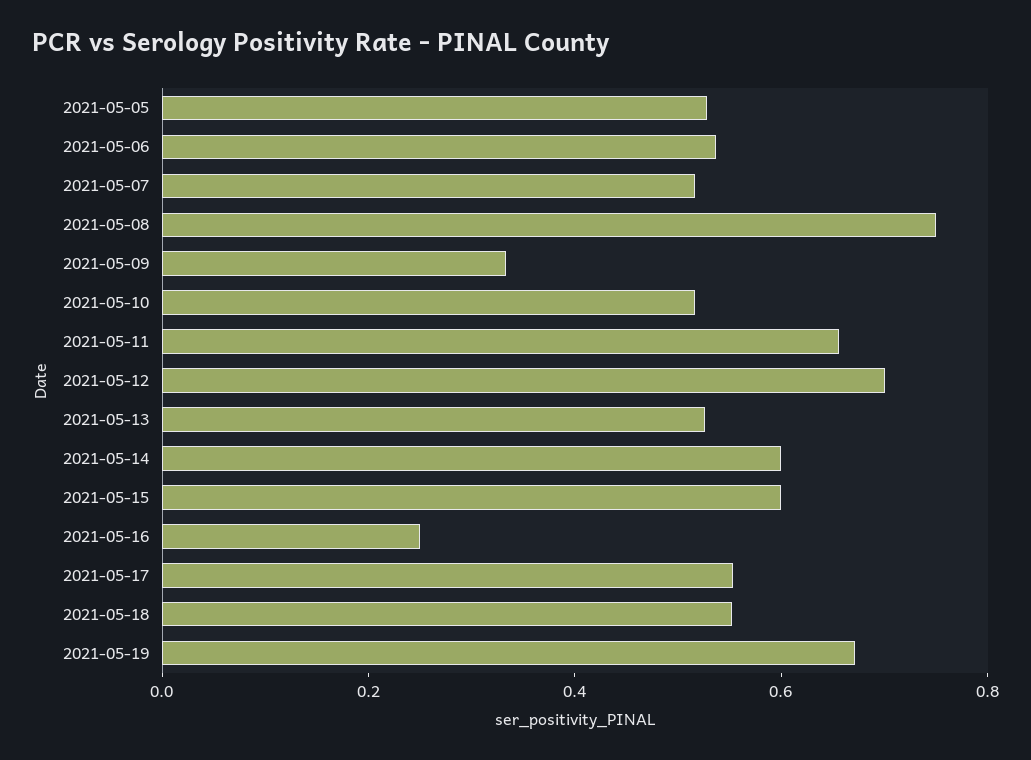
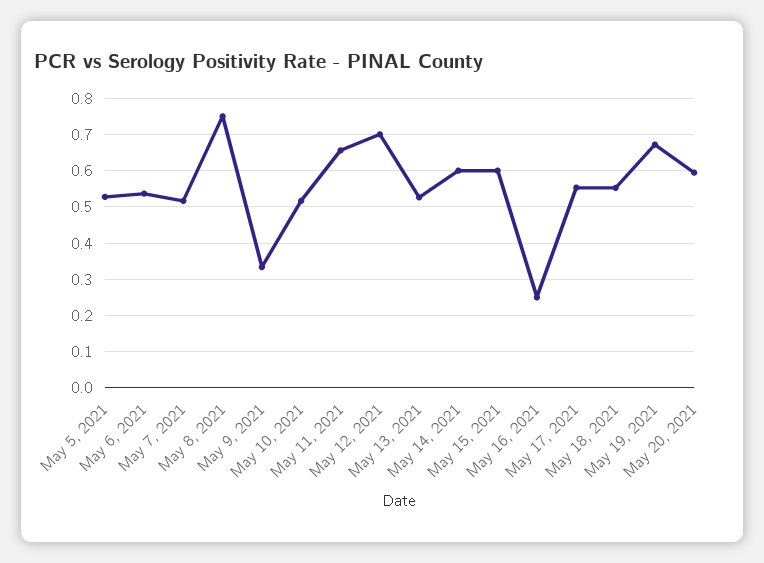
May 20, 2021: none -> 0.6

